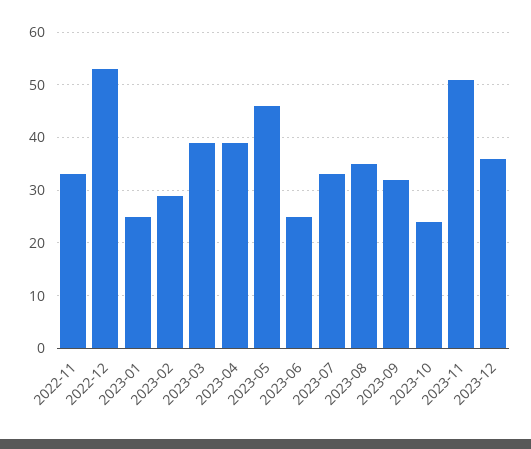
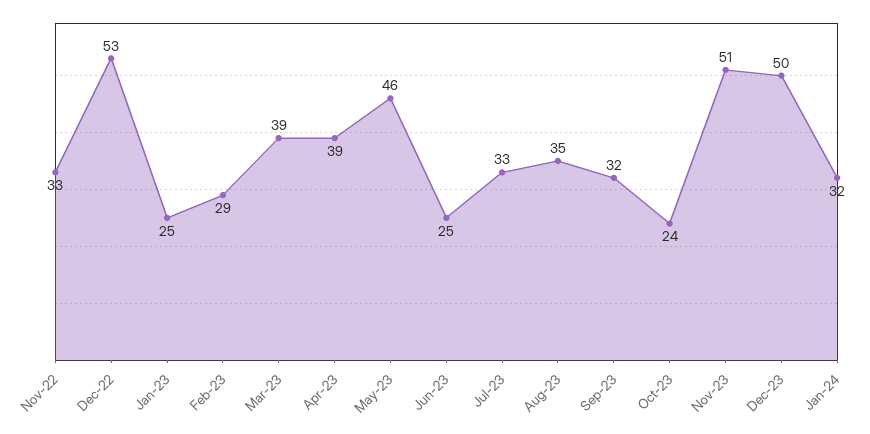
2023-12: 35 -> 50
Jan-24: none -> 32

